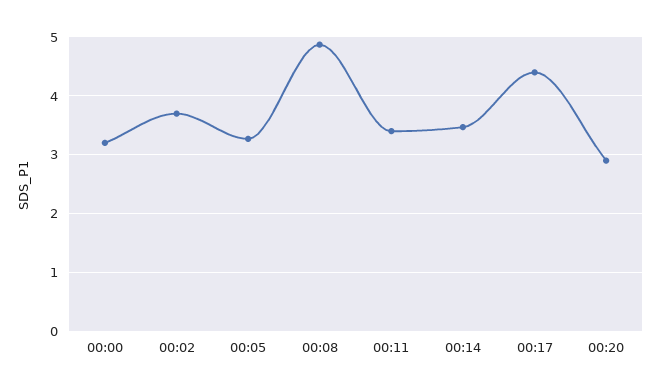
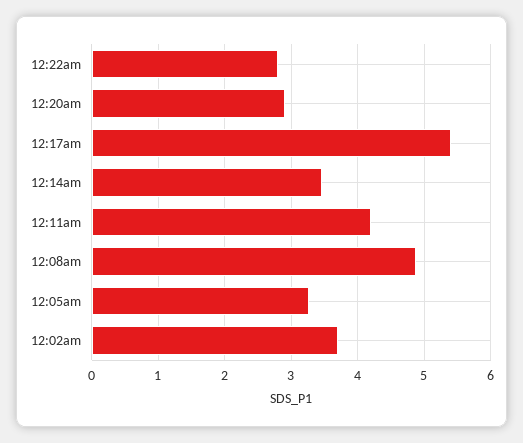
00:00: 3.2 -> none
00:11: 3.4 -> 4.2
00:17: 4.4 -> 5.4
12:22am: none -> 2.8

